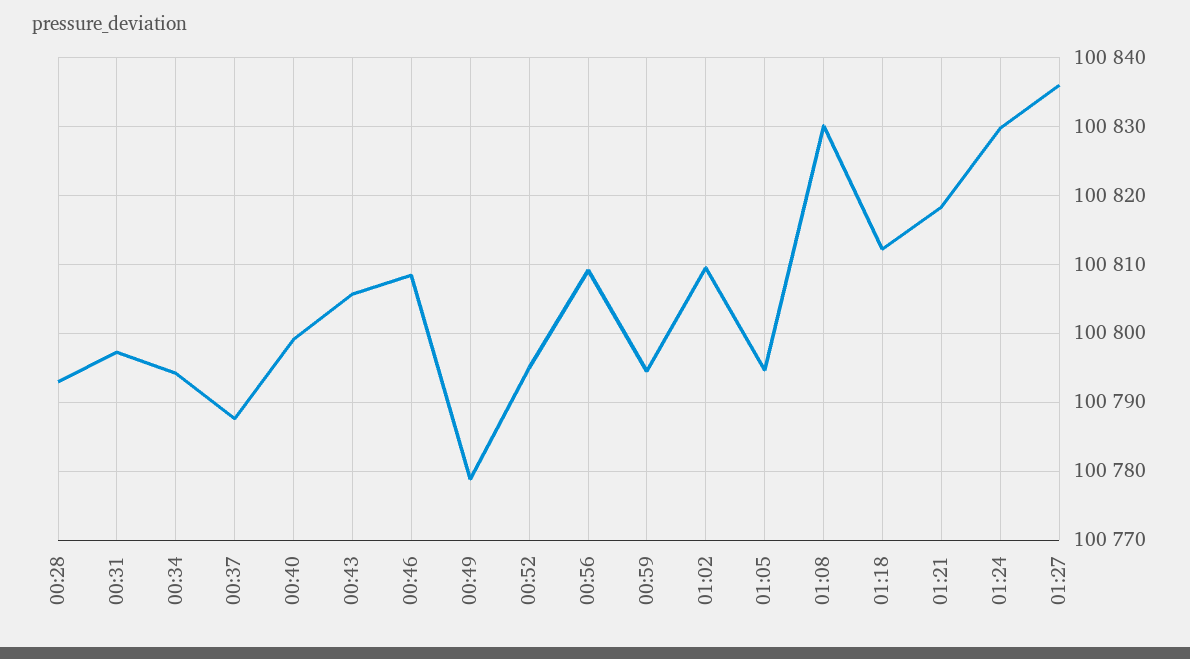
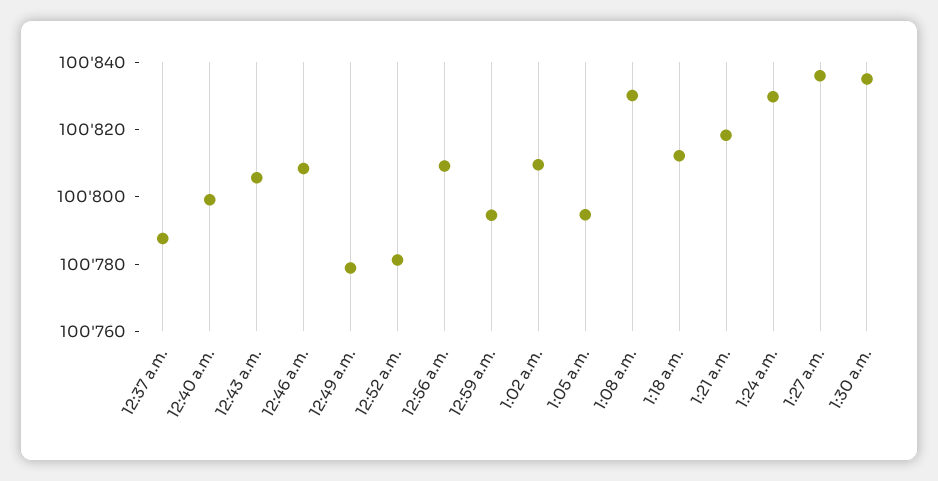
00:28: 100793 -> none
00:31: 100797 -> none
00:34: 100794 -> none
00:52: 100795 -> 100780
1:30 a.m.: none -> 100835

